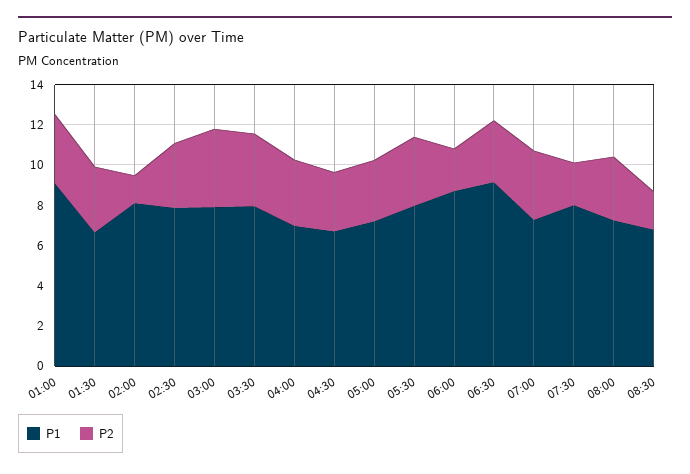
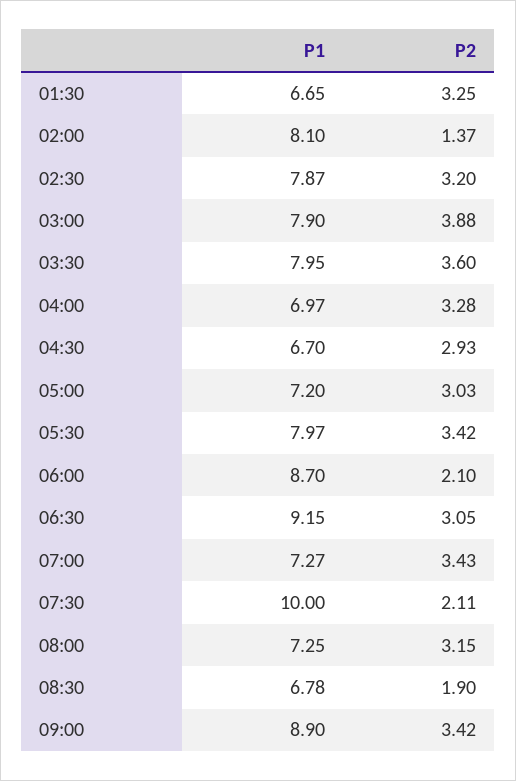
P1, 01:00: 9 -> none
P2, 01:00: 3.5 -> none
P1, 07:30: 8 -> 10
P1, 09:00: none -> 8.9
P2, 09:00: none -> 3.42

